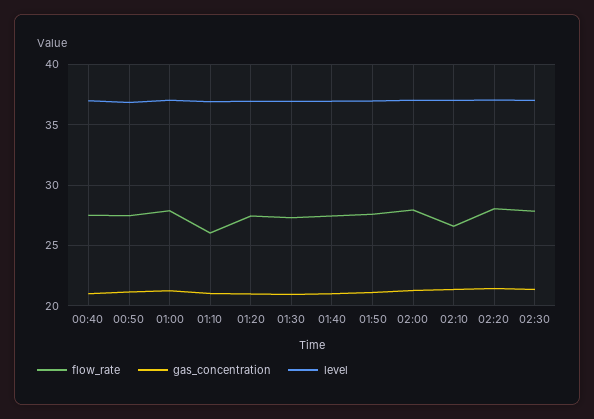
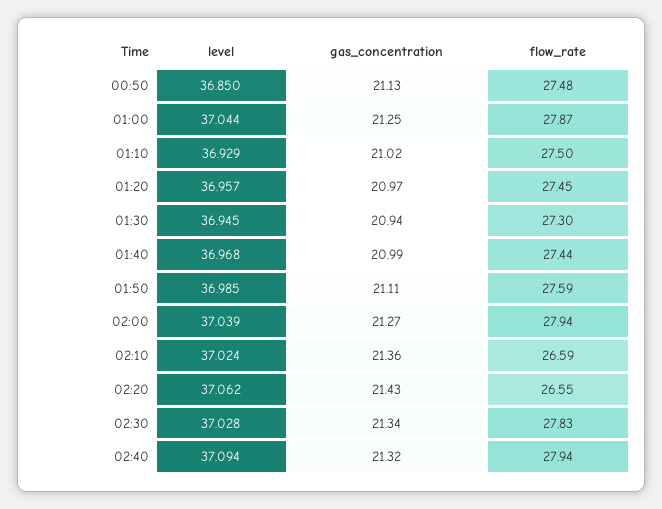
flow_rate, 00:40: 27.5 -> none
gas_concentration, 00:40: 21 -> none
level, 00:40: 37 -> none
flow_rate, 01:10: 26 -> 27.5
flow_rate, 02:20: 28 -> 26.55
level, 02:40: none -> 37.094
gas_concentration, 02:40: none -> 21.32
flow_rate, 02:40: none -> 27.94

